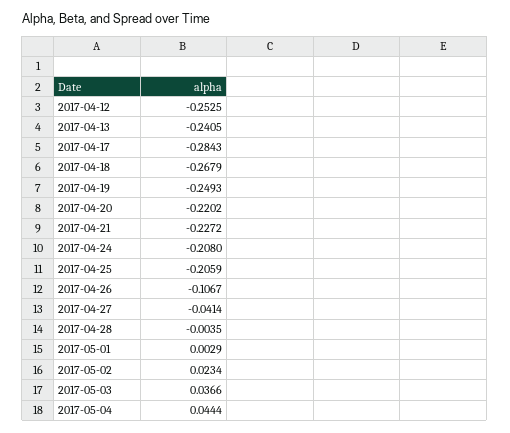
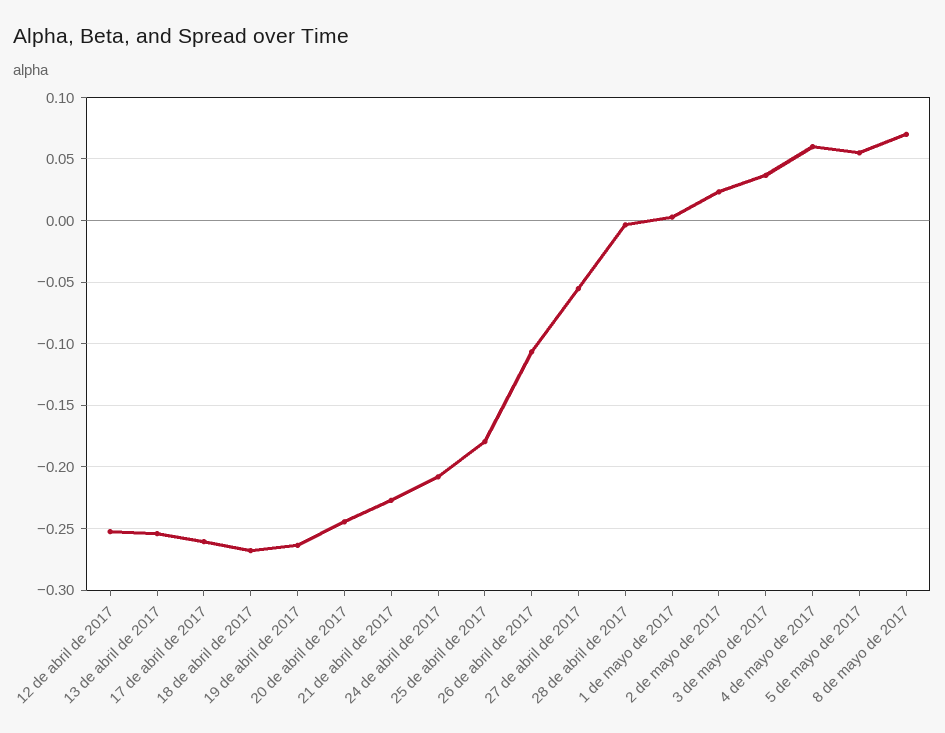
2017-04-13: -0.2405 -> -0.255
2017-04-17: -0.2843 -> -0.26
2017-04-19: -0.2493 -> -0.265
2017-04-20: -0.2202 -> -0.245
2017-04-25: -0.2059 -> -0.18
2017-04-27: -0.0414 -> -0.055
2017-05-04: 0.0444 -> 0.06
5 de mayo de 2017: none -> 0.055
8 de mayo de 2017: none -> 0.07

